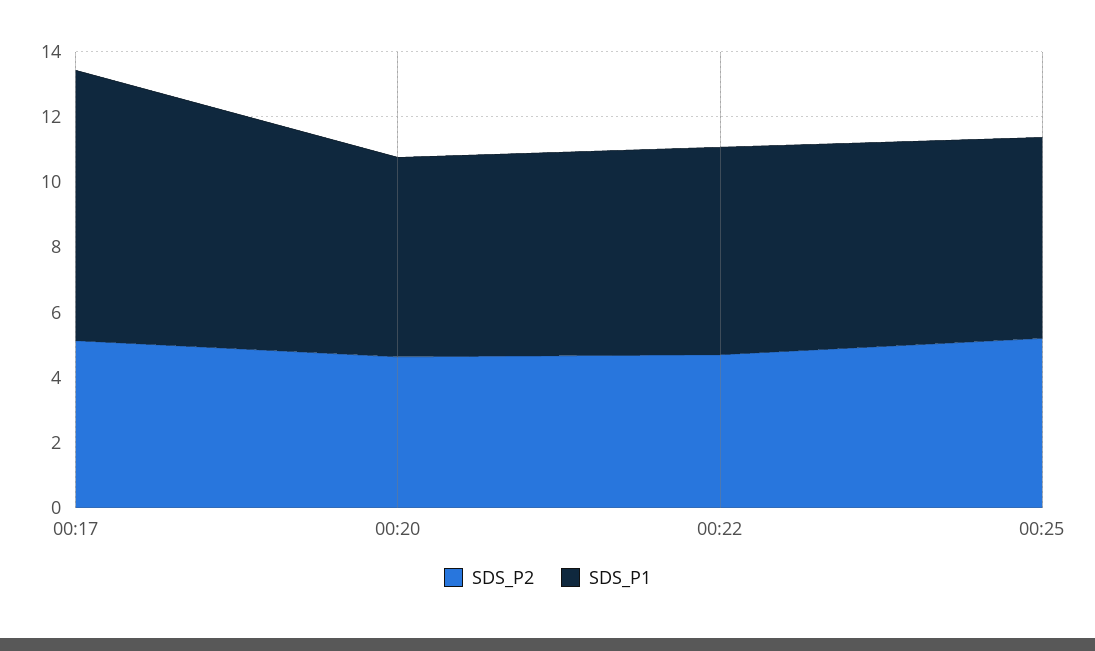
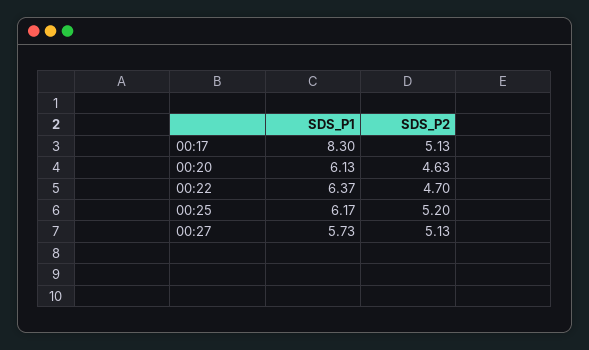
SDS_P1, 00:27: none -> 5.73
SDS_P2, 00:27: none -> 5.13

